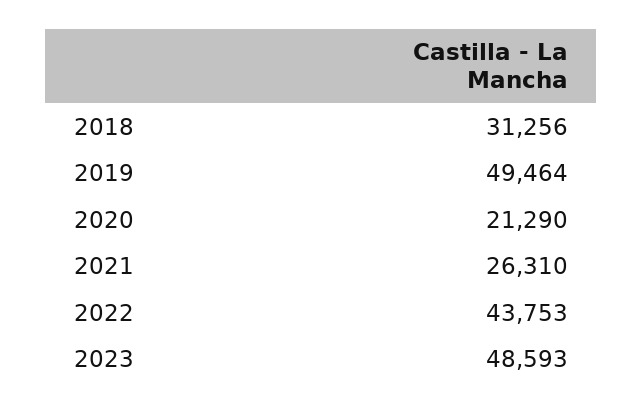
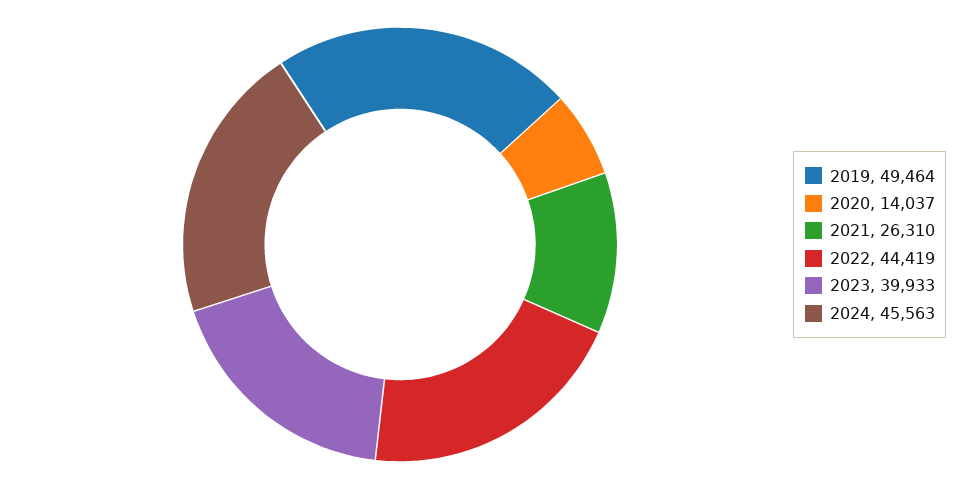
2018: 31256 -> none
2020: 21290 -> 14037
2022: 43753 -> 44419
2023: 48593 -> 39933
2024: none -> 45563

